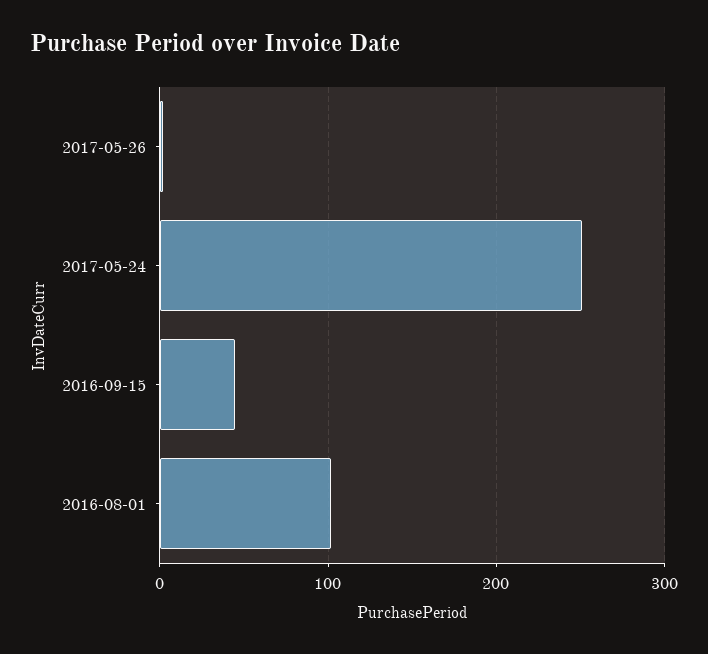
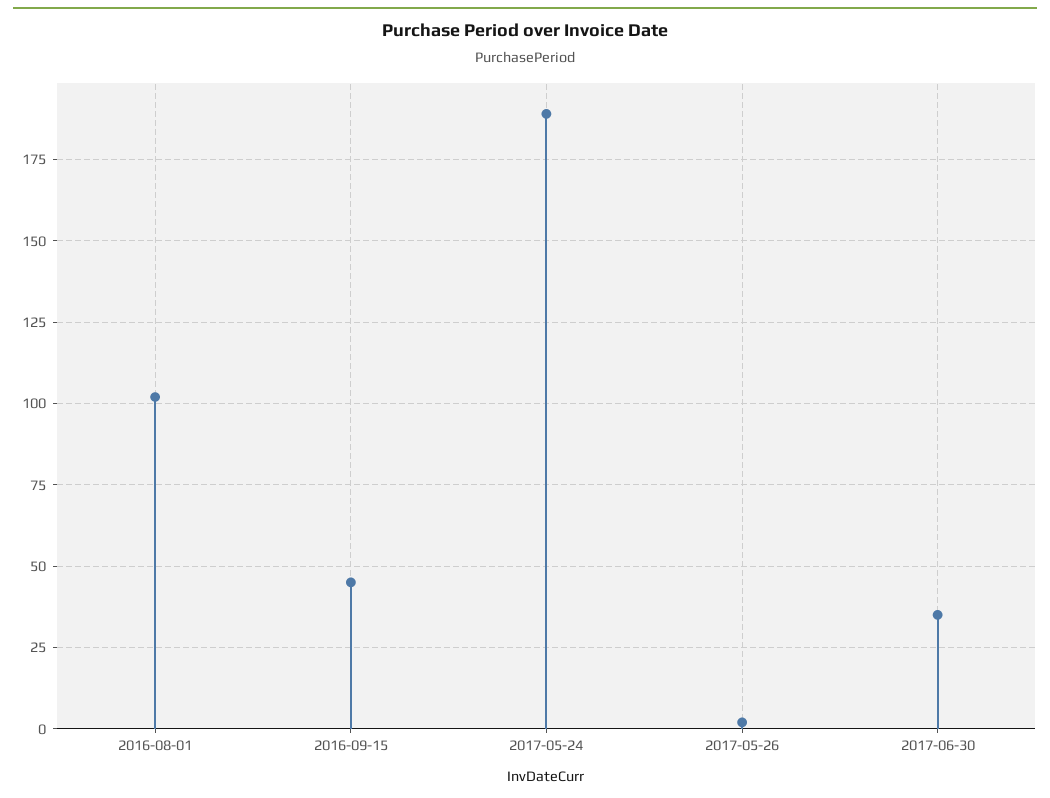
2017-05-24: 250 -> 190
2017-06-30: none -> 35

